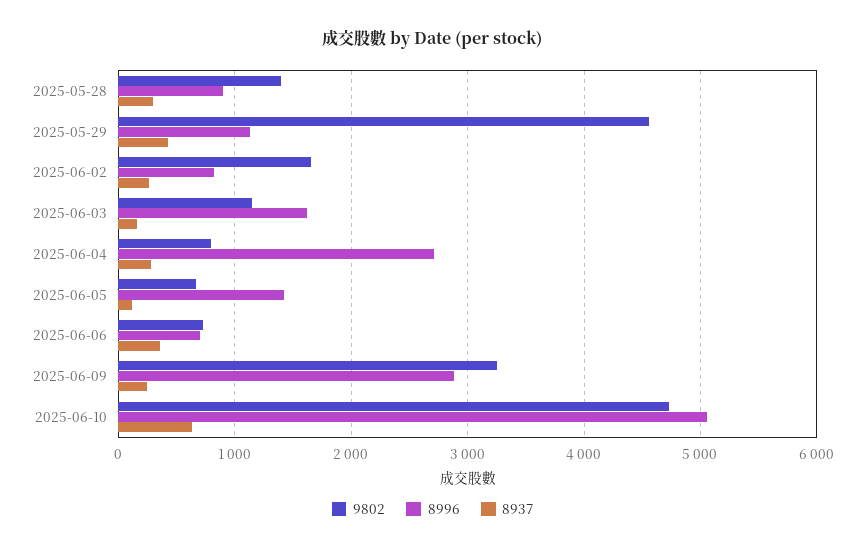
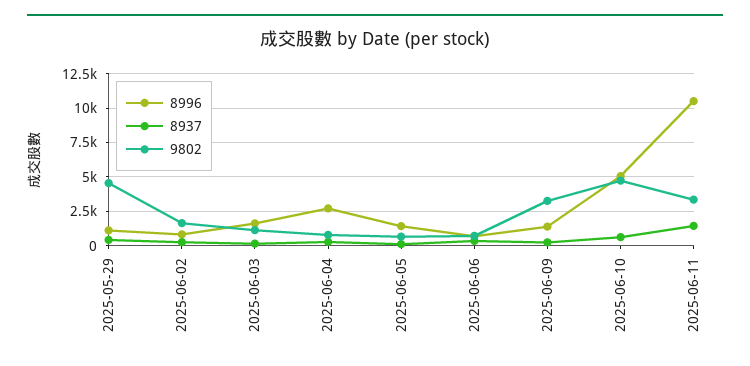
9802, 2025-05-28: 1400 -> none
8996, 2025-05-28: 900 -> none
8937, 2025-05-28: 300 -> none
8996, 2025-06-09: 2900 -> 1500
8996, 2025-06-11: none -> 10500
8937, 2025-06-11: none -> 1500
9802, 2025-06-11: none -> 3500

